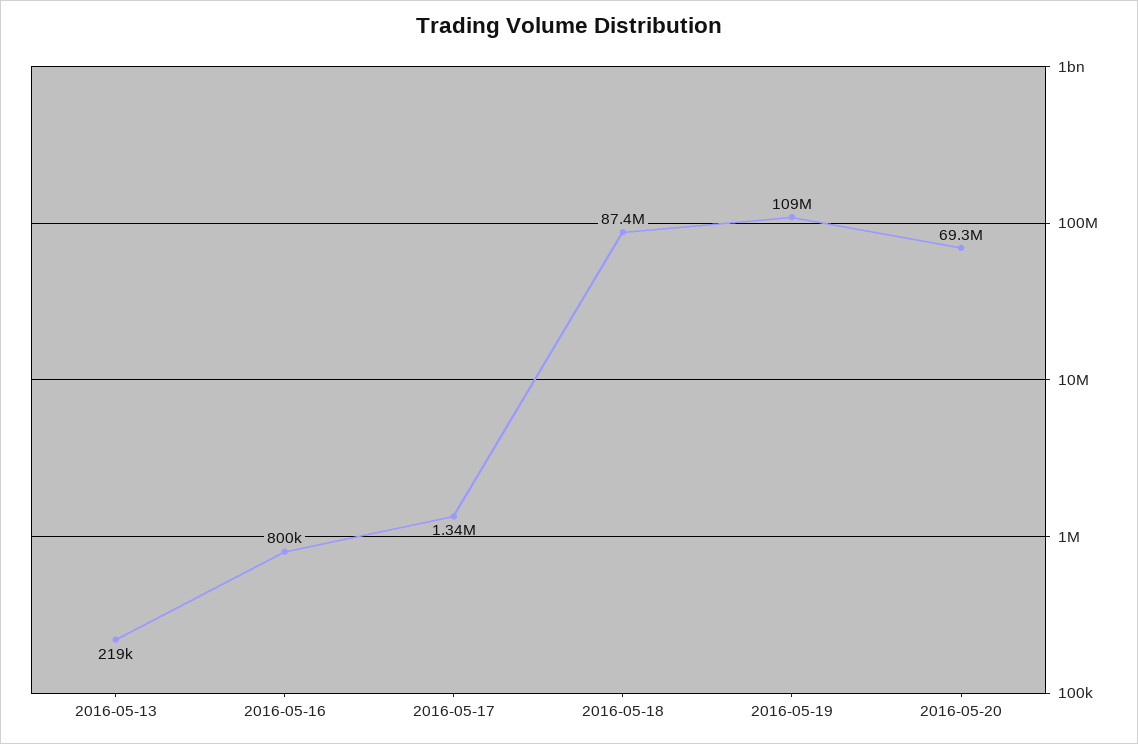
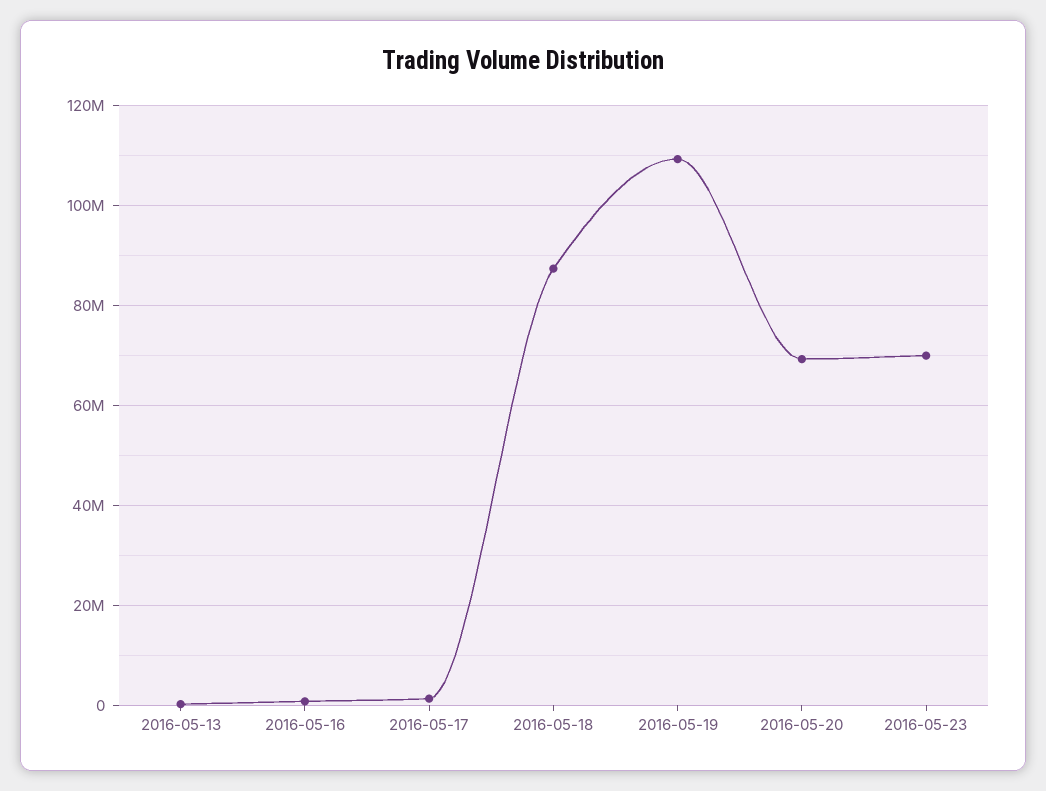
2016-05-23: none -> 70000000

